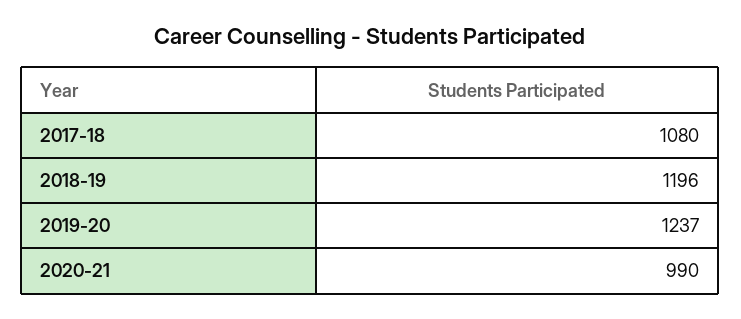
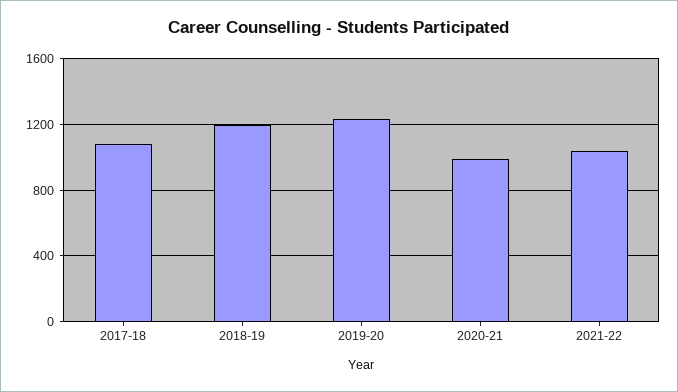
2021-22: none -> 1050

